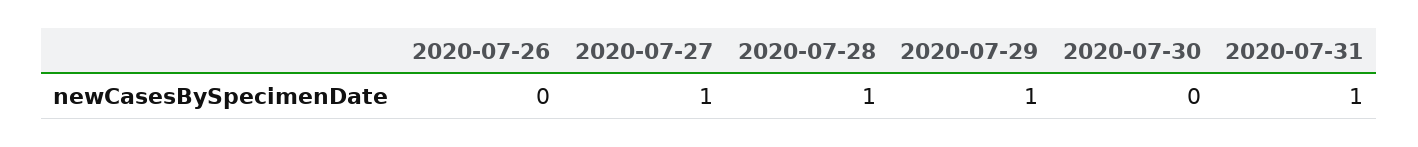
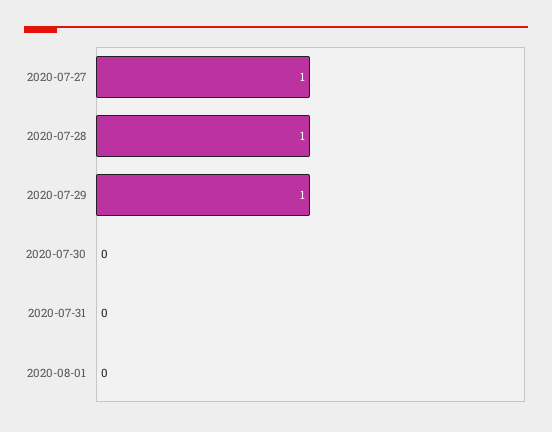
2020-07-26: 0 -> none
2020-07-31: 1 -> 0
2020-08-01: none -> 0

